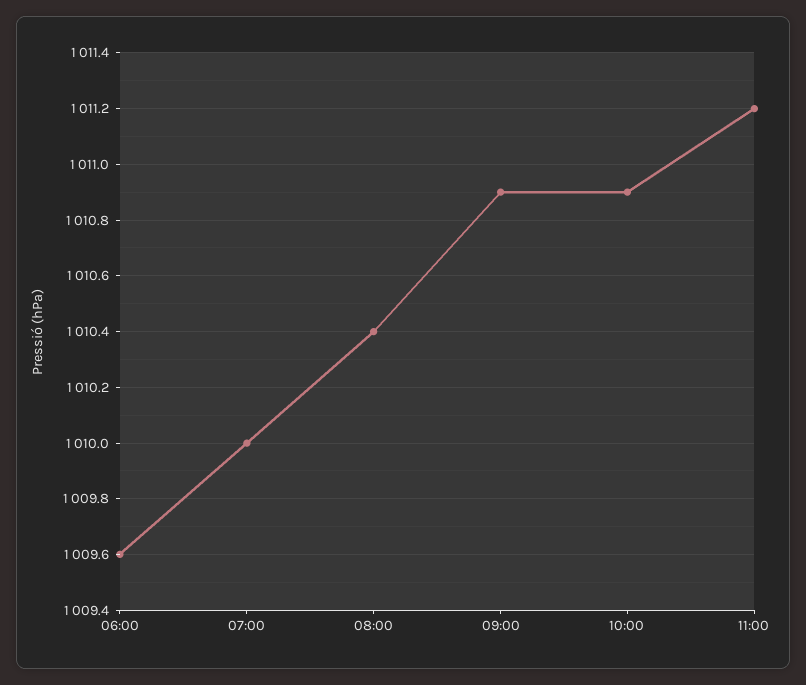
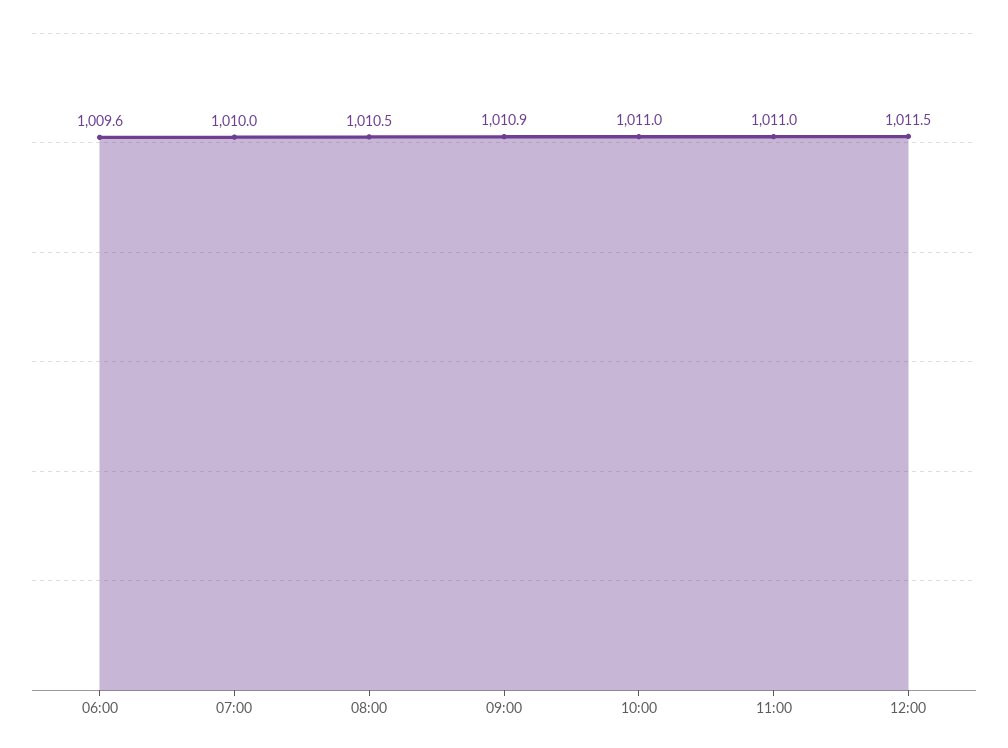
08:00: 1010.4 -> 1010.5
10:00: 1010.9 -> 1011
11:00: 1011.2 -> 1011
12:00: none -> 1011.5

